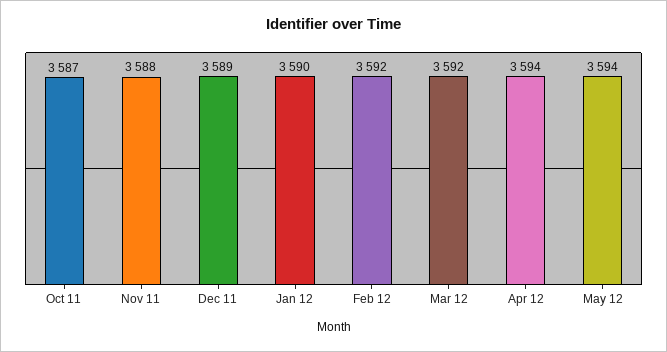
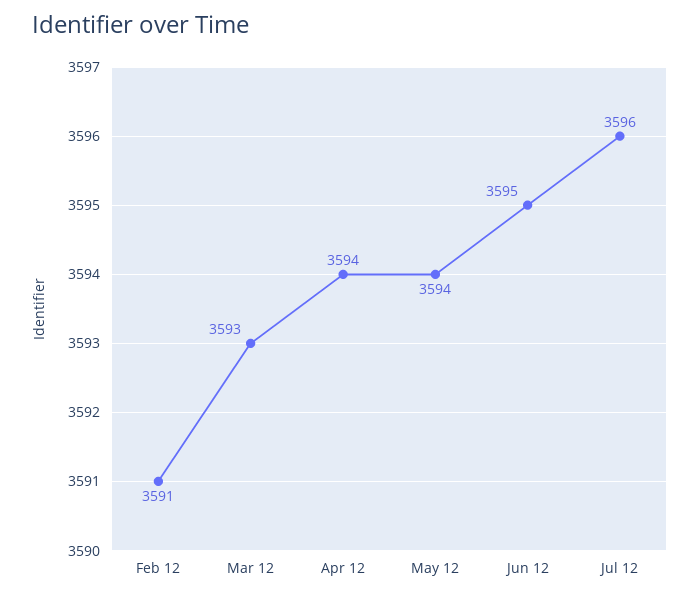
Oct 11: 3587 -> none
Nov 11: 3588 -> none
Dec 11: 3589 -> none
Jan 12: 3590 -> none
Feb 12: 3592 -> 3591
Mar 12: 3592 -> 3593
Jun 12: none -> 3595
Jul 12: none -> 3596

